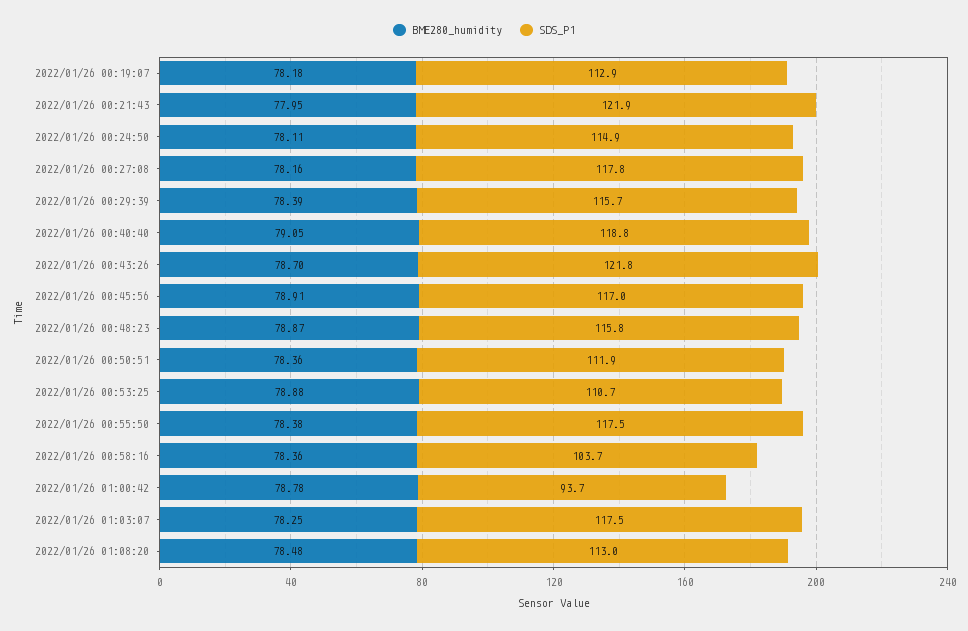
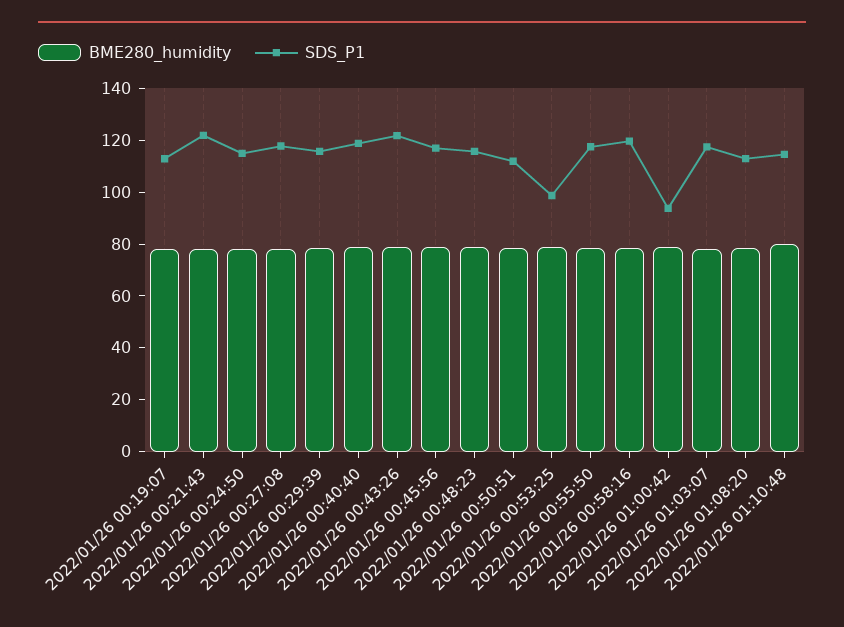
SDS_P1, 2022/01/26 00:53:25: 110.7 -> 100
SDS_P1, 2022/01/26 00:58:16: 103.7 -> 120
BME280_humidity, 2022/01/26 01:10:48: none -> 80
SDS_P1, 2022/01/26 01:10:48: none -> 115

